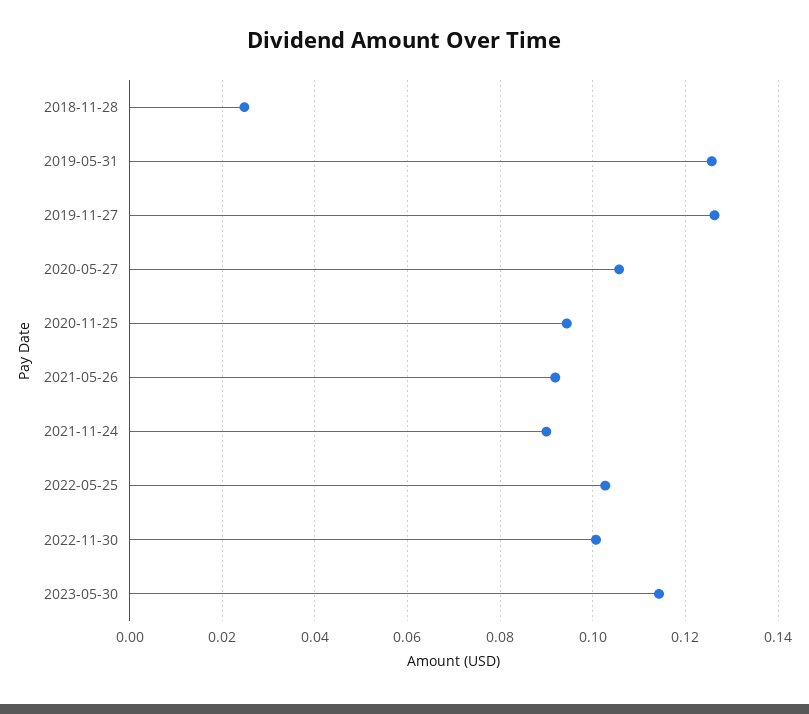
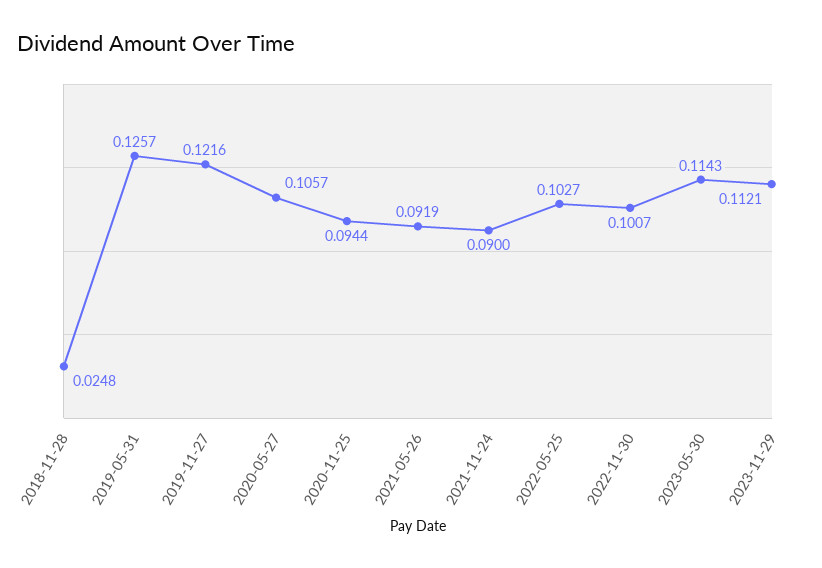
2019-11-27: 0.126 -> 0.1216
2023-11-29: none -> 0.1121

